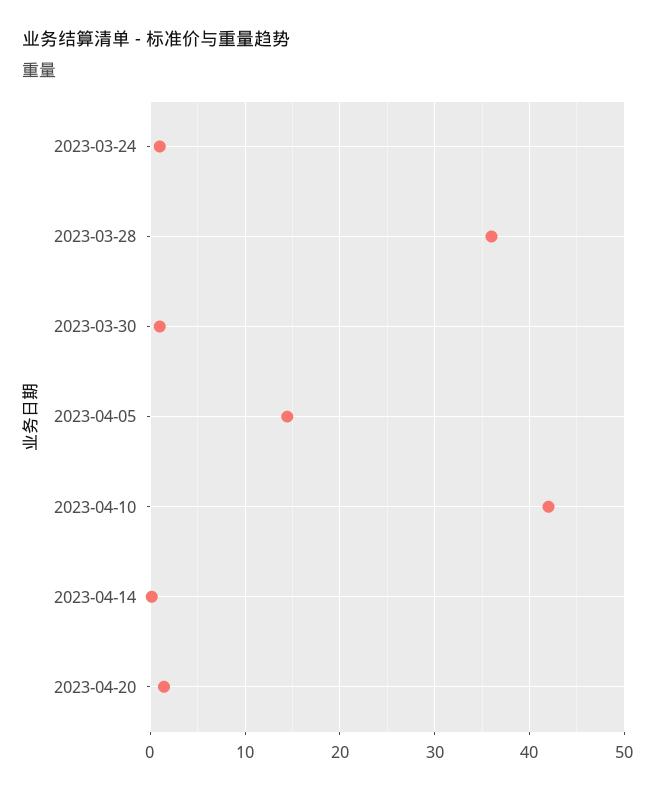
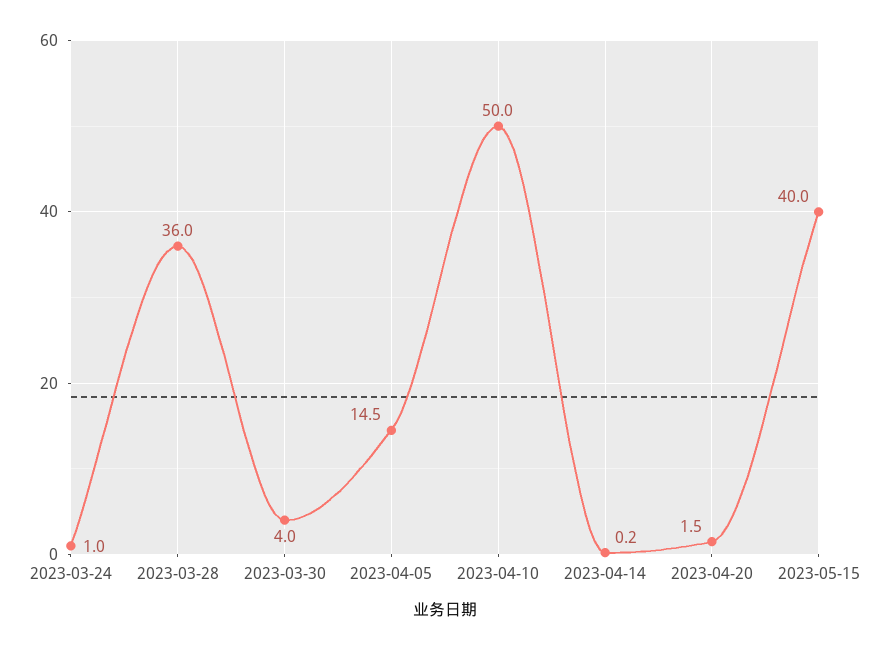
2023-03-30: 1 -> 4
2023-04-10: 42 -> 50
2023-05-15: none -> 40

